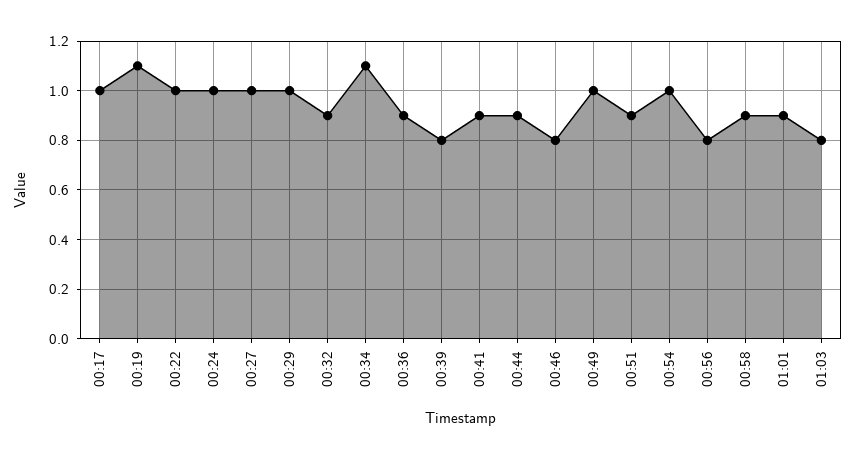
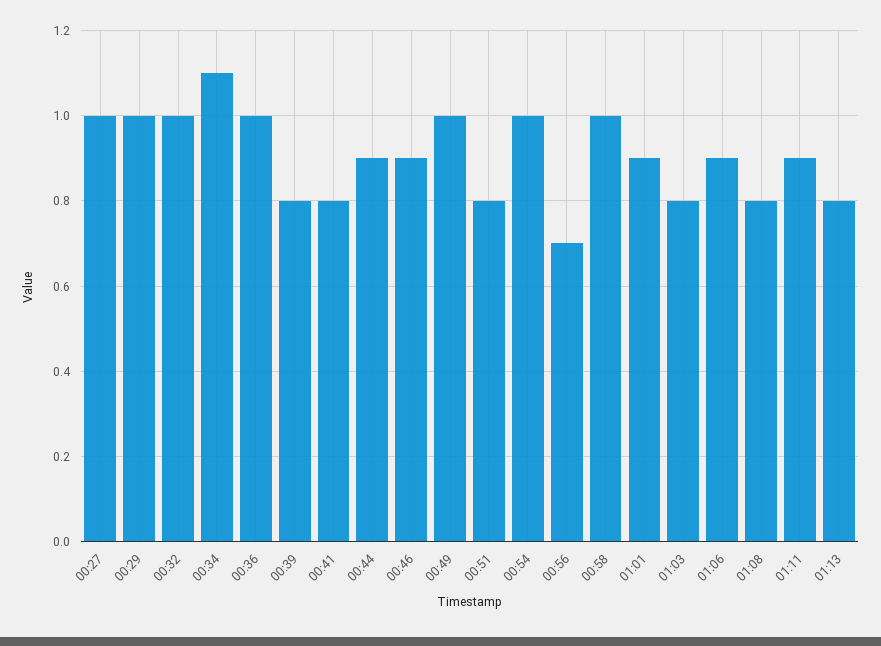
00:17: 1 -> none
00:19: 1.1 -> none
00:22: 1 -> none
00:24: 1 -> none
00:32: 0.9 -> 1
00:36: 0.9 -> 1
00:41: 0.9 -> 0.8
00:46: 0.8 -> 0.9
00:51: 0.9 -> 0.8
00:56: 0.8 -> 0.7
00:58: 0.9 -> 1
01:06: none -> 0.9
01:08: none -> 0.8
01:11: none -> 0.9
01:13: none -> 0.8

